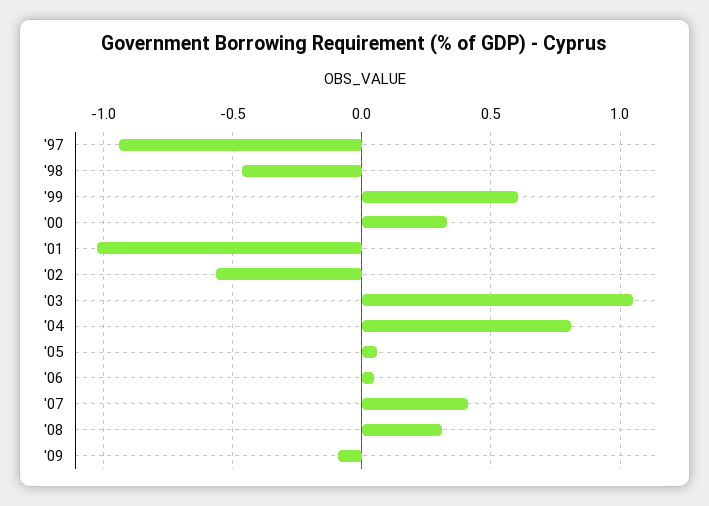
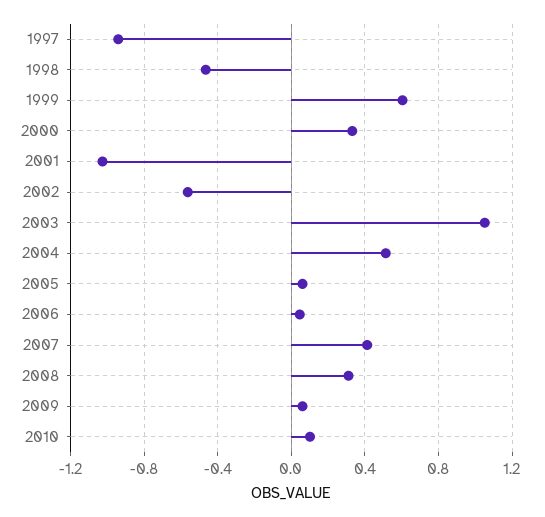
'04: 0.8 -> 0.5
'09: -0.1 -> 0.05
2010: none -> 0.1

